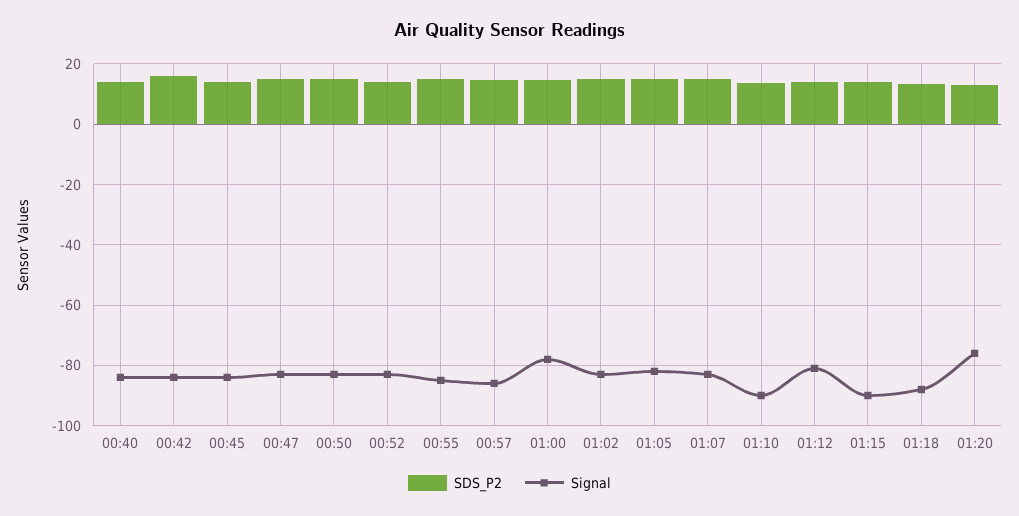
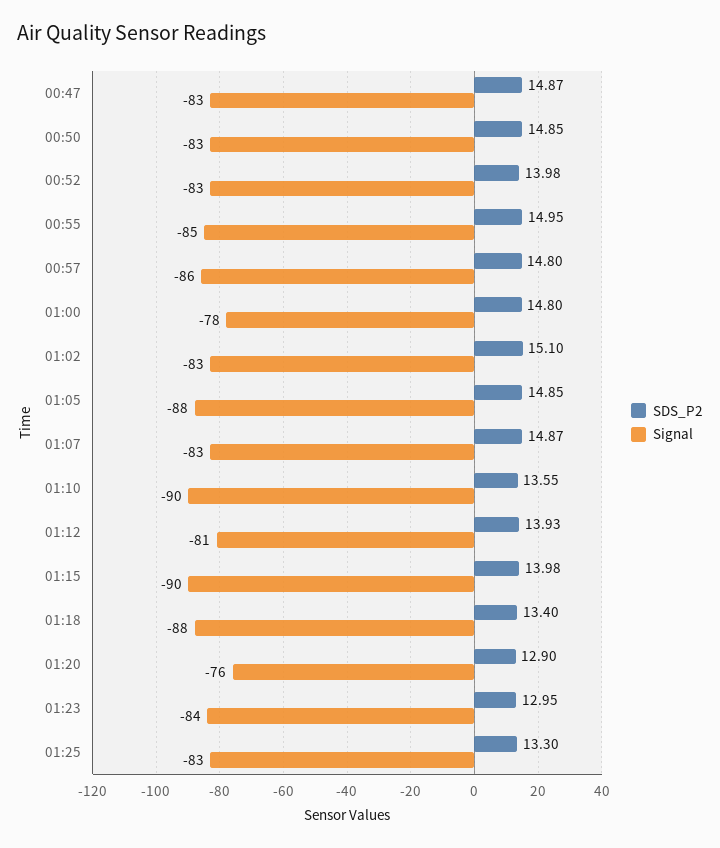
SDS_P2, 00:40: 14 -> none
Signal, 00:40: -84 -> none
SDS_P2, 00:42: 16 -> none
Signal, 00:42: -84 -> none
SDS_P2, 00:45: 14 -> none
Signal, 00:45: -84 -> none
Signal, 01:05: -82 -> -88
SDS_P2, 01:23: none -> 12.95
Signal, 01:23: none -> -84
SDS_P2, 01:25: none -> 13.3
Signal, 01:25: none -> -83

